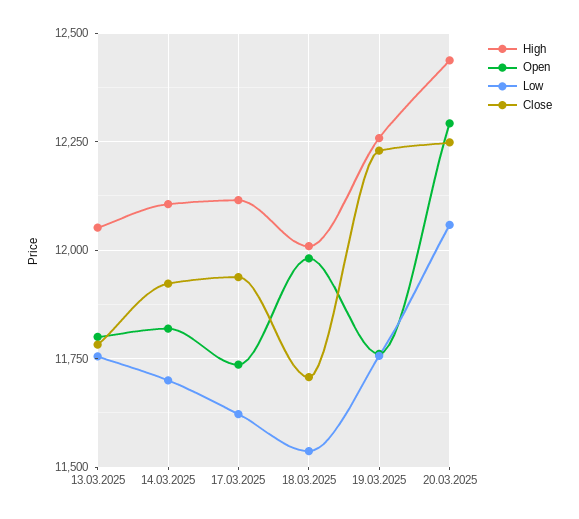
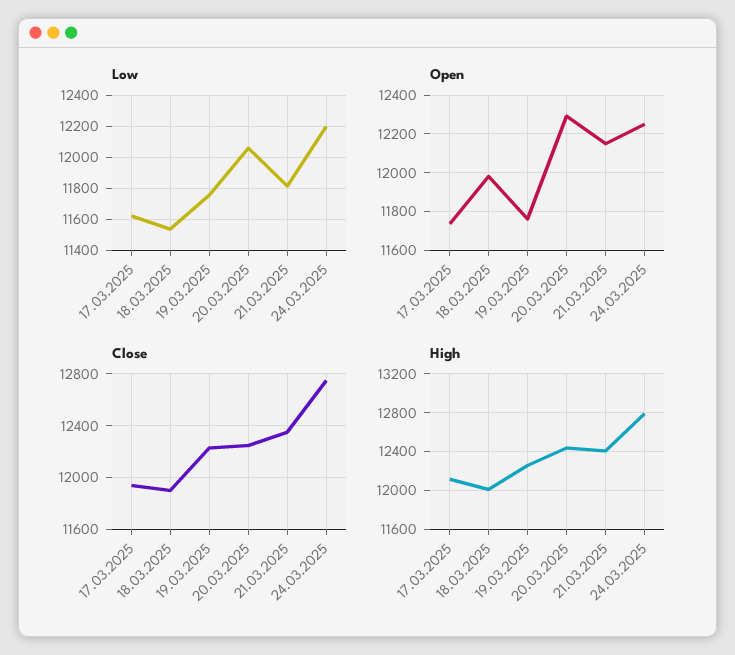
High, 13.03.2025: 12050 -> none
Open, 13.03.2025: 11800 -> none
Low, 13.03.2025: 11750 -> none
Close, 13.03.2025: 11775 -> none
High, 14.03.2025: 12100 -> none
Open, 14.03.2025: 11825 -> none
Low, 14.03.2025: 11700 -> none
Close, 14.03.2025: 11925 -> none
Close, 18.03.2025: 11700 -> 11900
Low, 21.03.2025: none -> 11800
Low, 24.03.2025: none -> 12200
Open, 21.03.2025: none -> 12150
Open, 24.03.2025: none -> 12250
Close, 21.03.2025: none -> 12350
Close, 24.03.2025: none -> 12750
High, 21.03.2025: none -> 12400
High, 24.03.2025: none -> 12800

